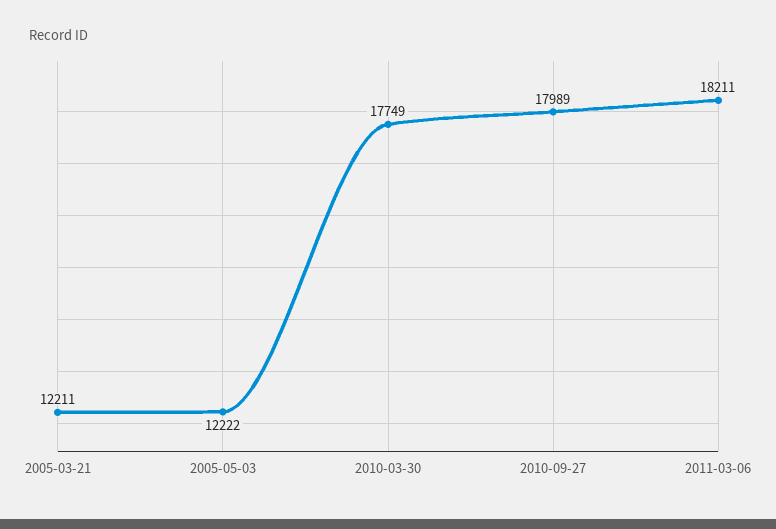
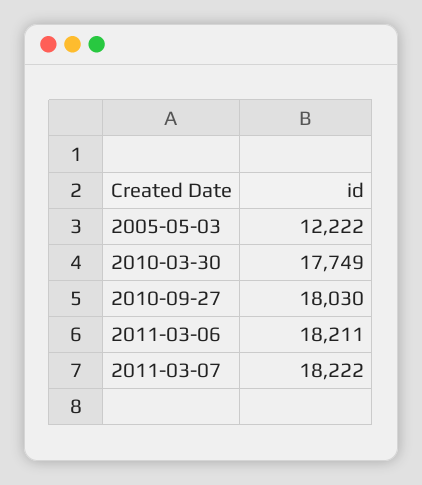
2005-03-21: 12211 -> none
2010-09-27: 17989 -> 18030
2011-03-07: none -> 18222

